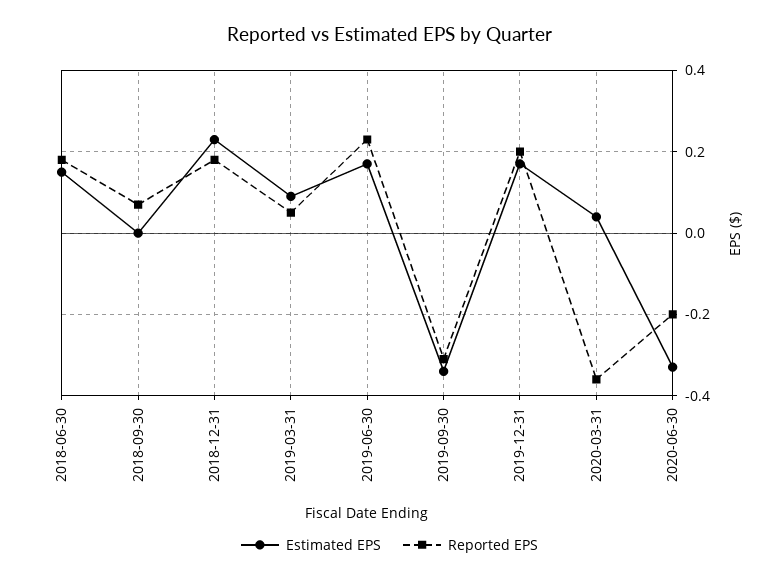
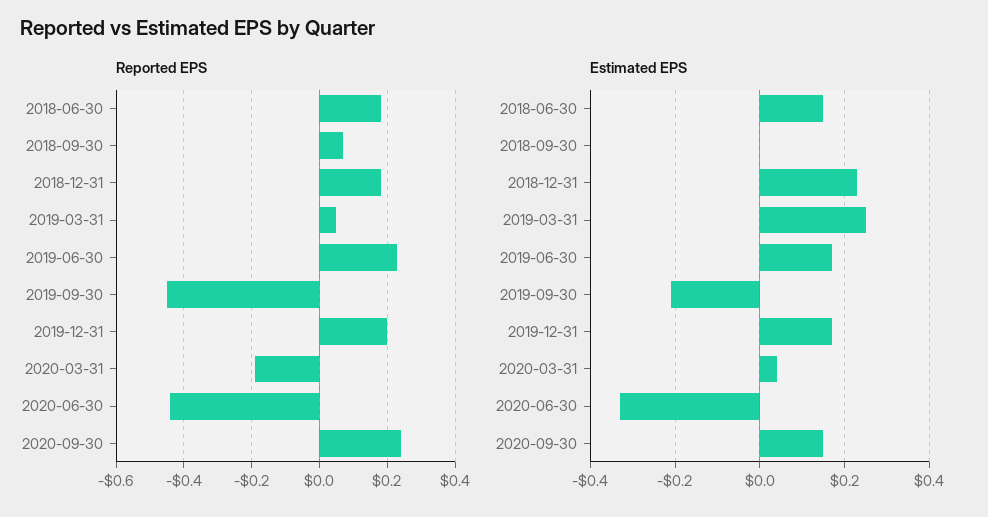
Estimated EPS, 2019-03-31: 0.1 -> 0.25
Estimated EPS, 2019-09-30: -0.35 -> -0.2
Reported EPS, 2019-09-30: -0.3 -> -0.45
Reported EPS, 2020-03-31: -0.35 -> -0.2
Reported EPS, 2020-06-30: -0.2 -> -0.45
Reported EPS, 2020-09-30: none -> 0.25
Estimated EPS, 2020-09-30: none -> 0.15

